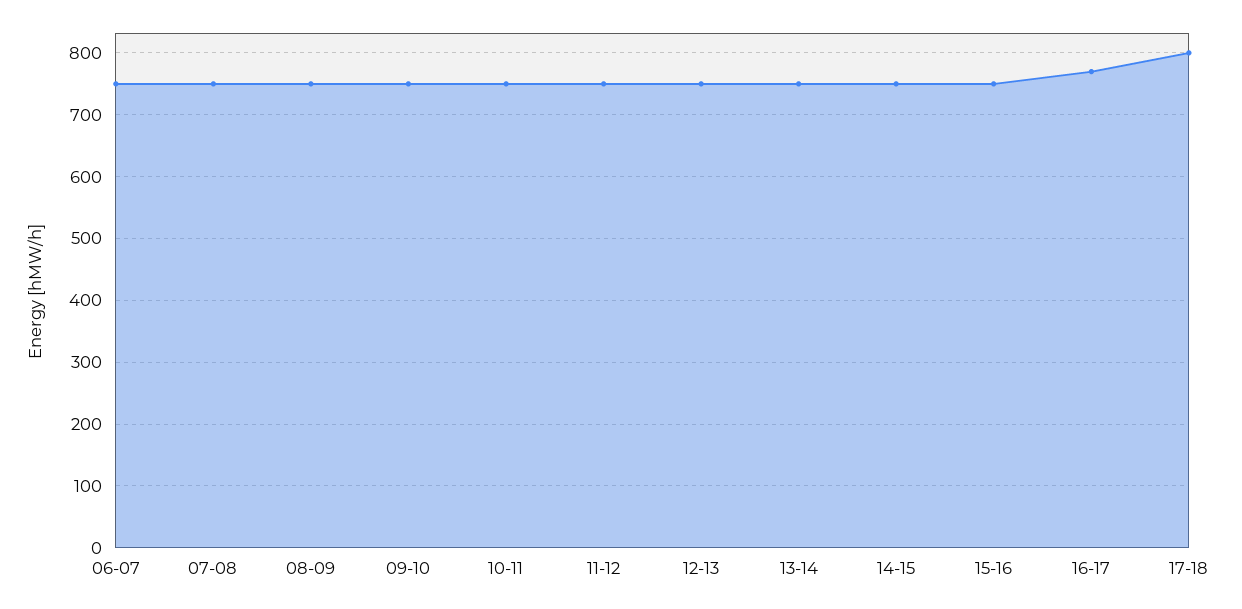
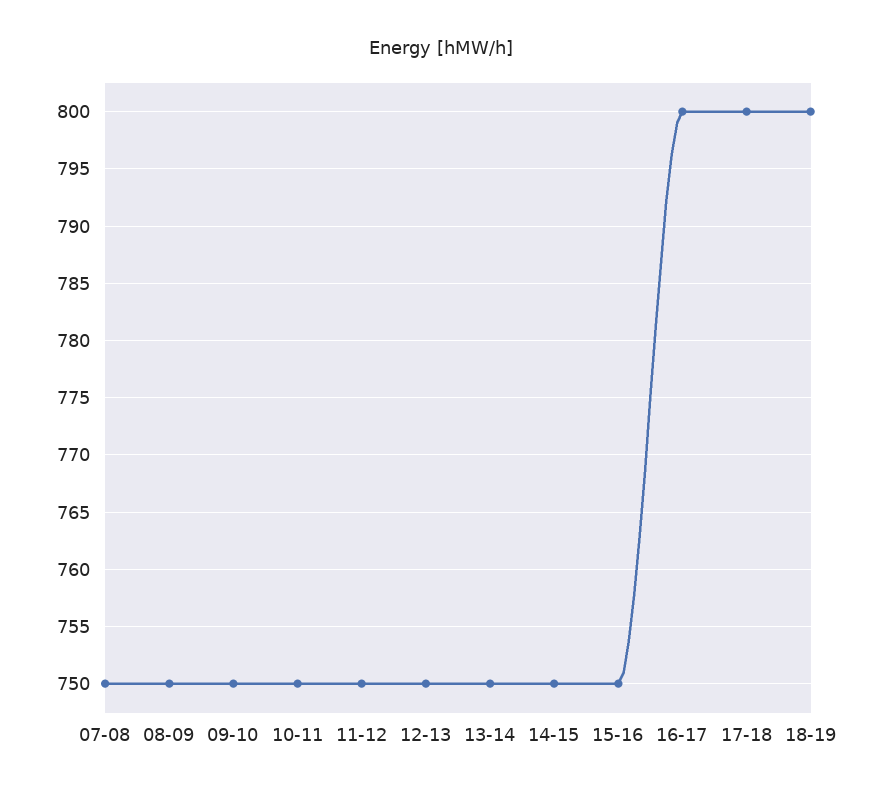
06-07: 750 -> none
16-17: 770 -> 800
18-19: none -> 800

